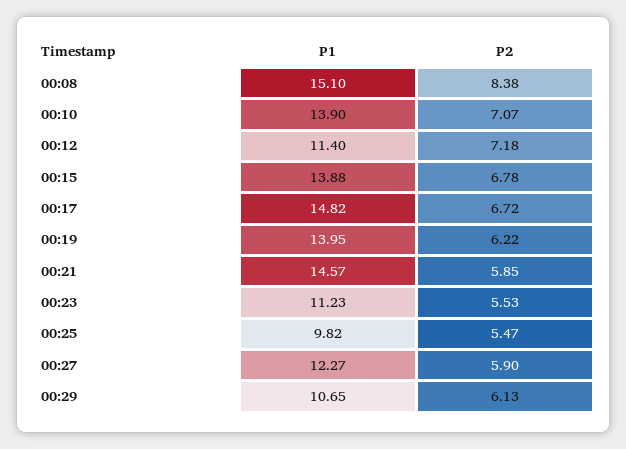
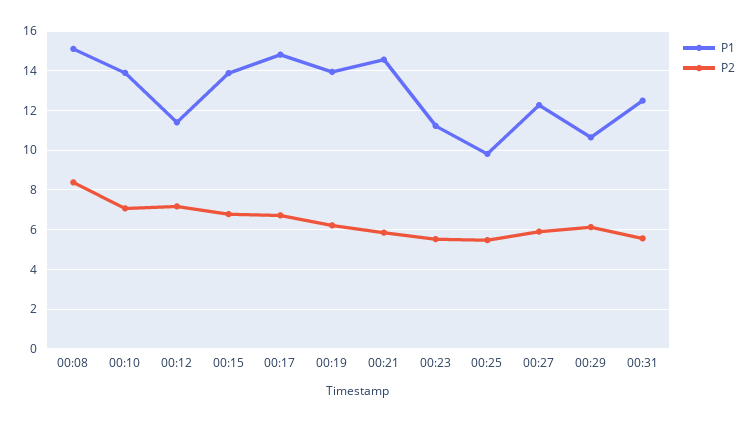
P1, 00:31: none -> 12.5
P2, 00:31: none -> 5.5

